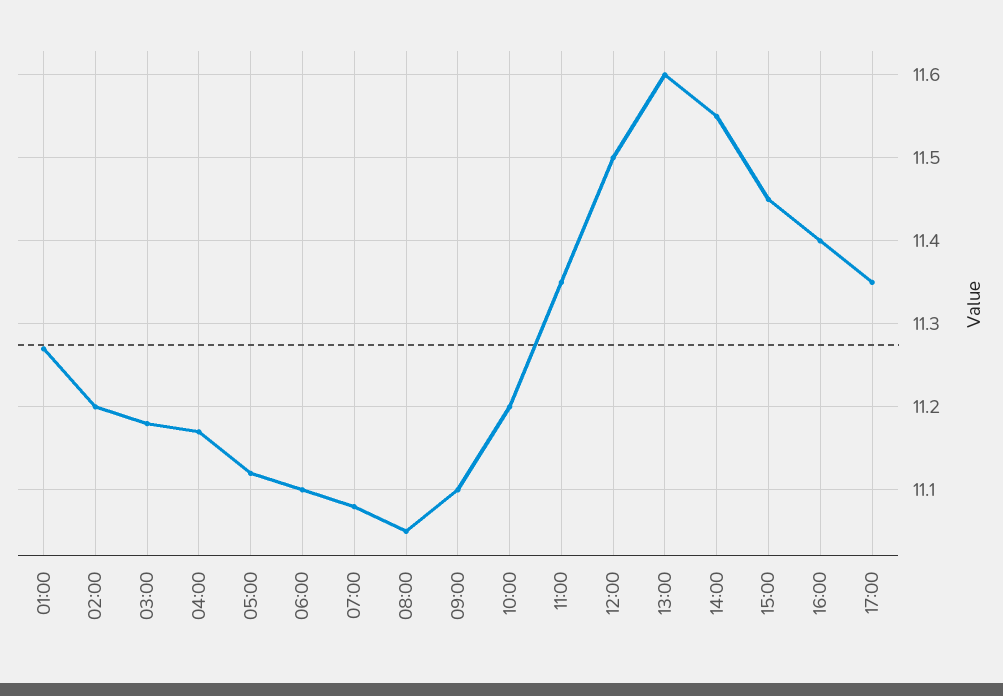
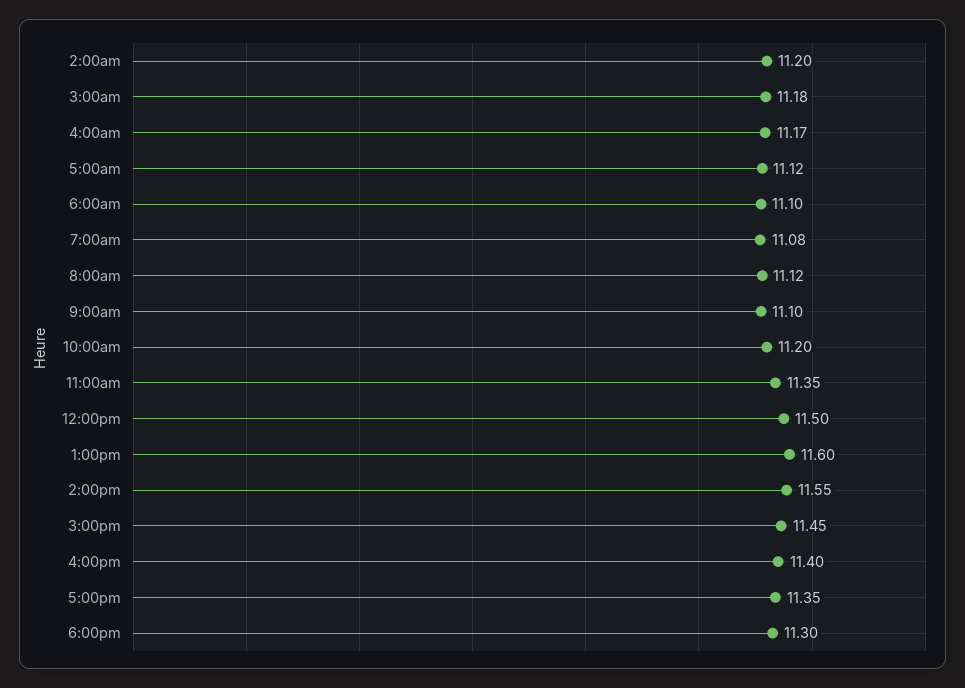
01:00: 11.27 -> none
08:00: 11.05 -> 11.12
6:00pm: none -> 11.3

